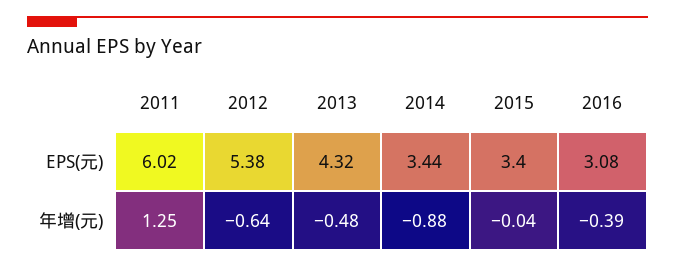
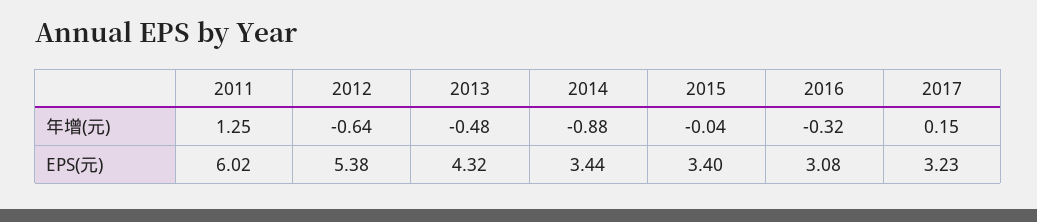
2016, 年增(元): -0.39 -> -0.32
2017, 年增(元): none -> 0.15
2017, EPS(元): none -> 3.23

